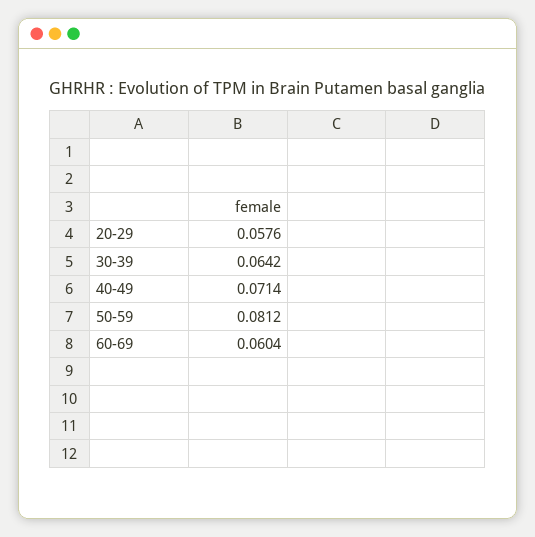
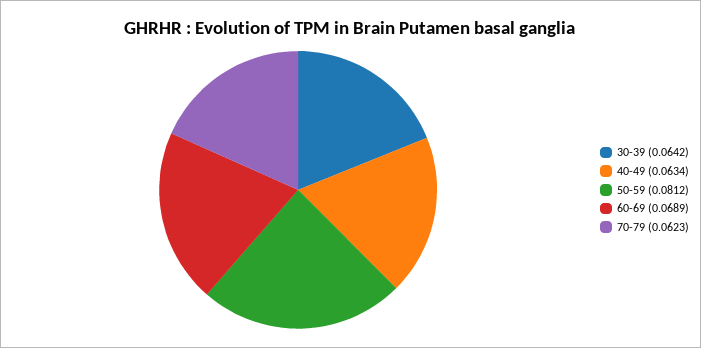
20-29: 0.0576 -> none
40-49: 0.0714 -> 0.0634
60-69: 0.0604 -> 0.0689
70-79: none -> 0.0623

